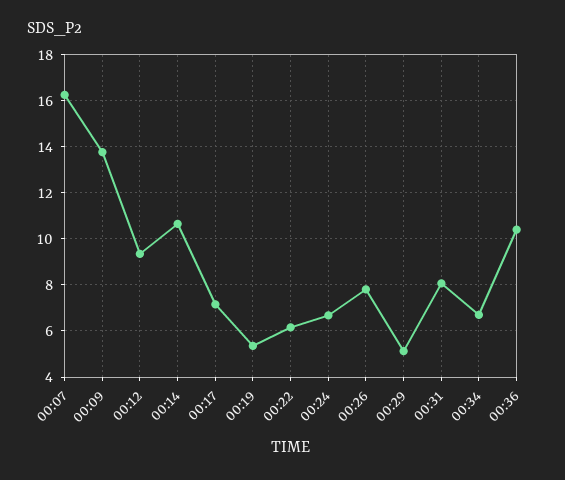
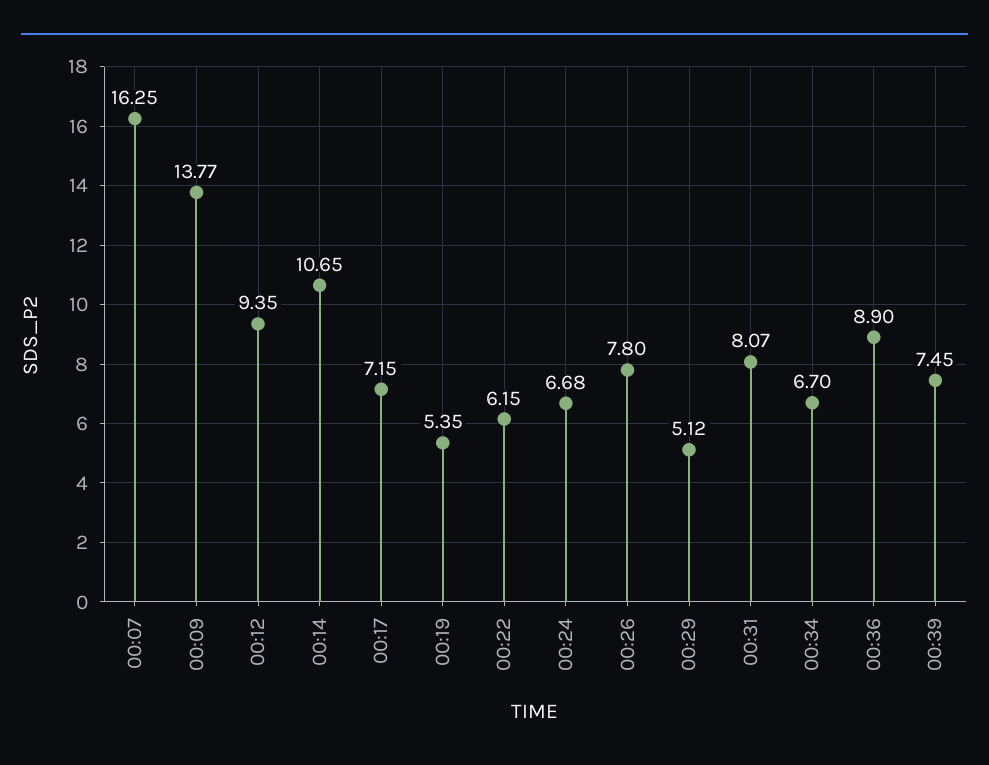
00:36: 10.5 -> 8.9
00:39: none -> 7.45

